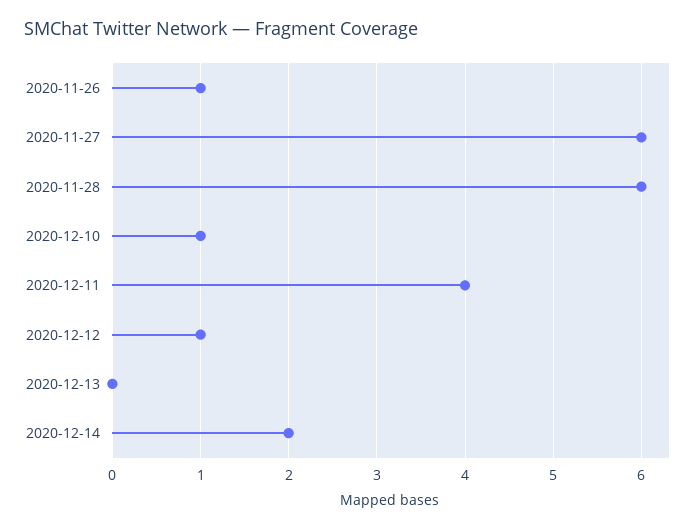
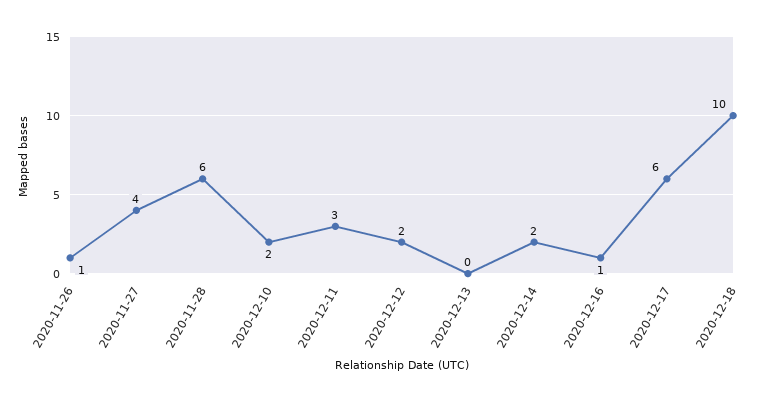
2020-11-27: 6 -> 4
2020-12-10: 1 -> 2
2020-12-11: 4 -> 3
2020-12-12: 1 -> 2
2020-12-16: none -> 1
2020-12-17: none -> 6
2020-12-18: none -> 10

